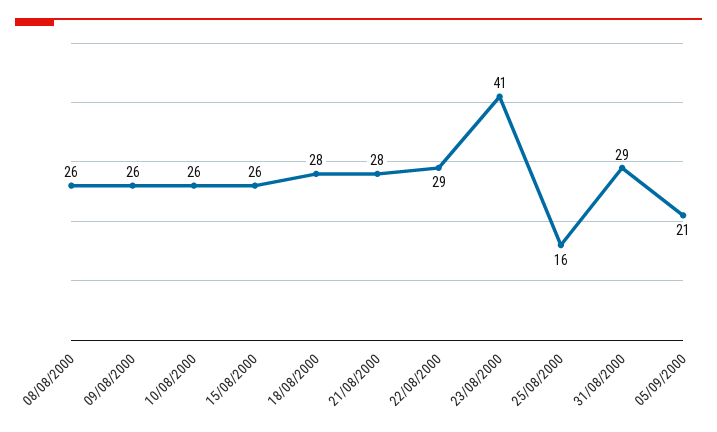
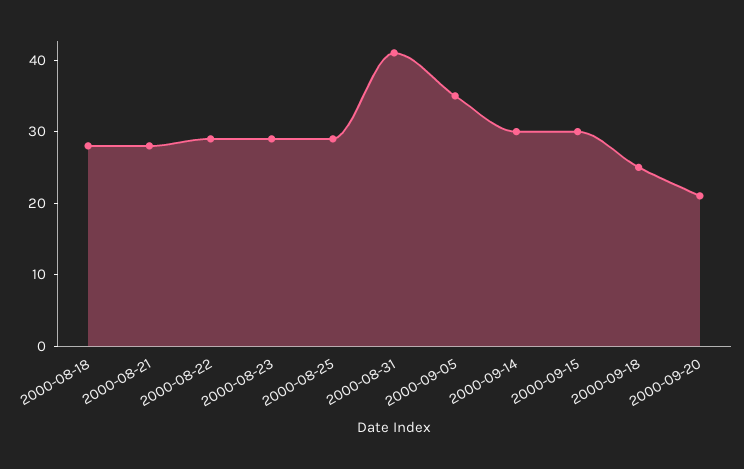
08/08/2000: 26 -> none
09/08/2000: 26 -> none
10/08/2000: 26 -> none
15/08/2000: 26 -> none
23/08/2000: 41 -> 30
25/08/2000: 16 -> 30
31/08/2000: 29 -> 40
05/09/2000: 21 -> 35
2000-09-14: none -> 30
2000-09-15: none -> 30
2000-09-18: none -> 25
2000-09-20: none -> 20

